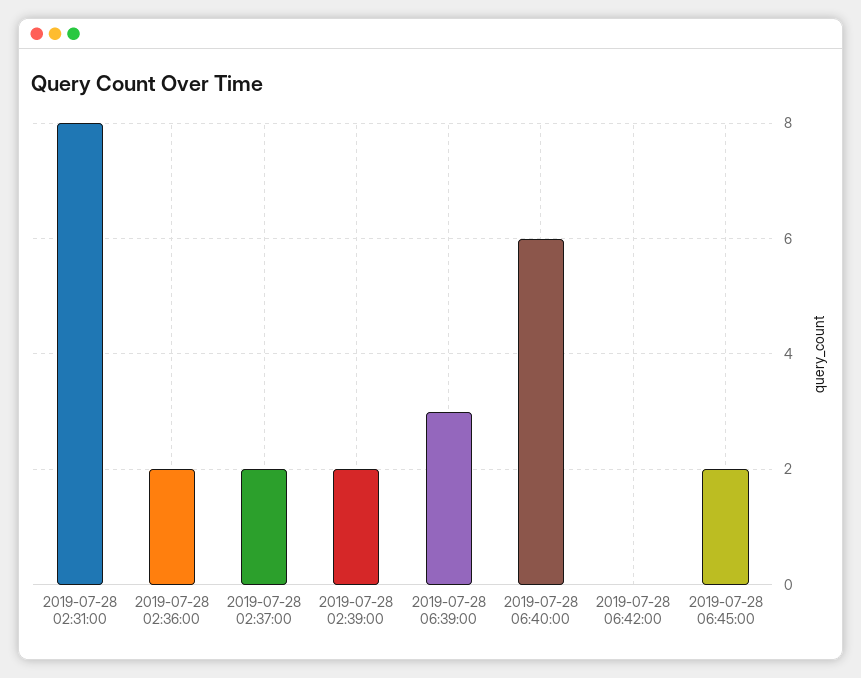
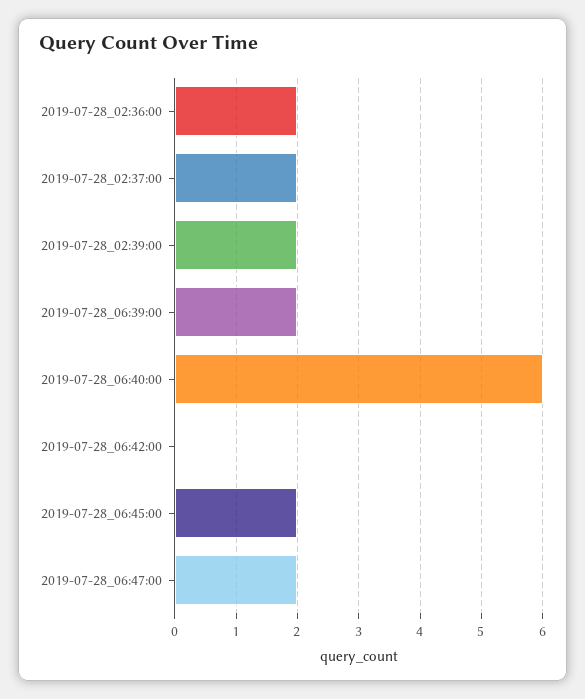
2019-07-28 02:31:00: 8 -> none
2019-07-28 06:39:00: 3 -> 2
2019-07-28_06:47:00: none -> 2

